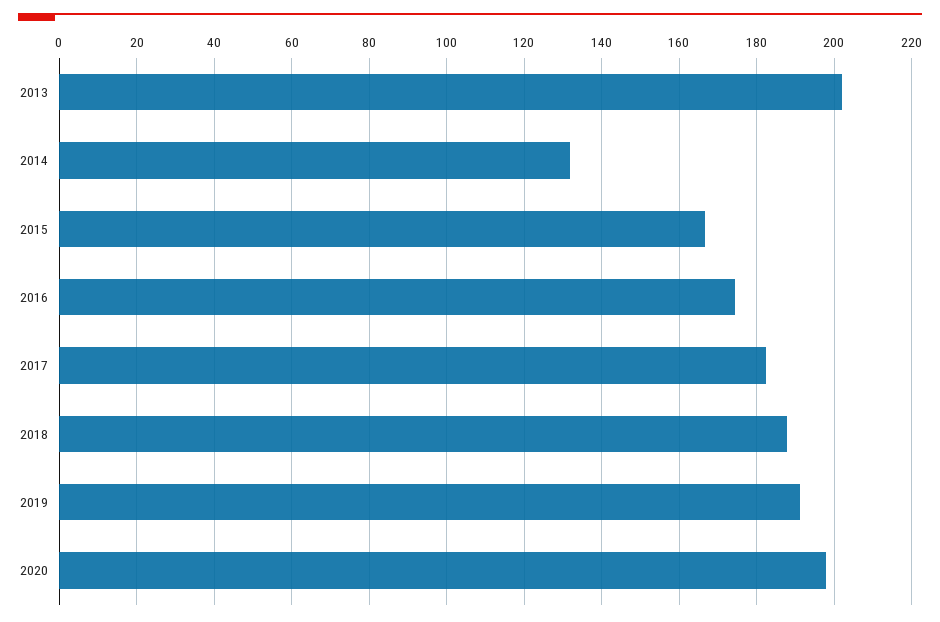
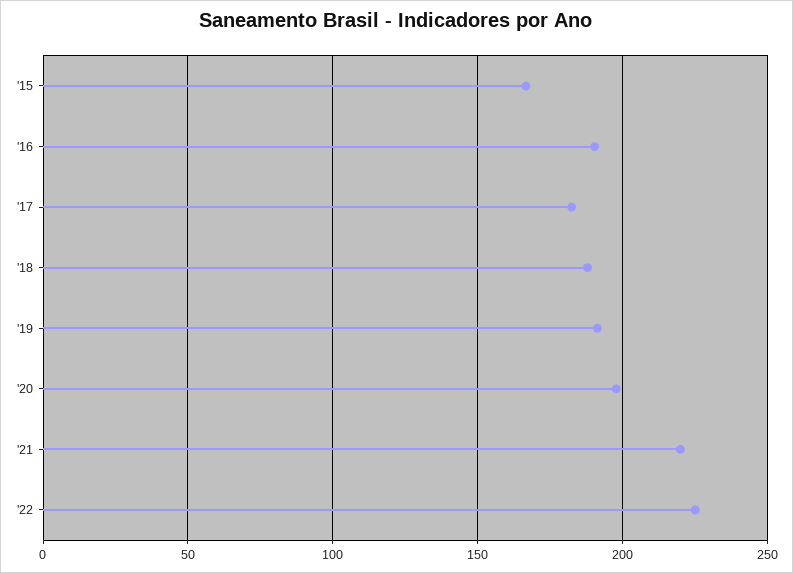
2013: 202 -> none
2014: 132 -> none
2016: 174 -> 190
'21: none -> 220
'22: none -> 225

